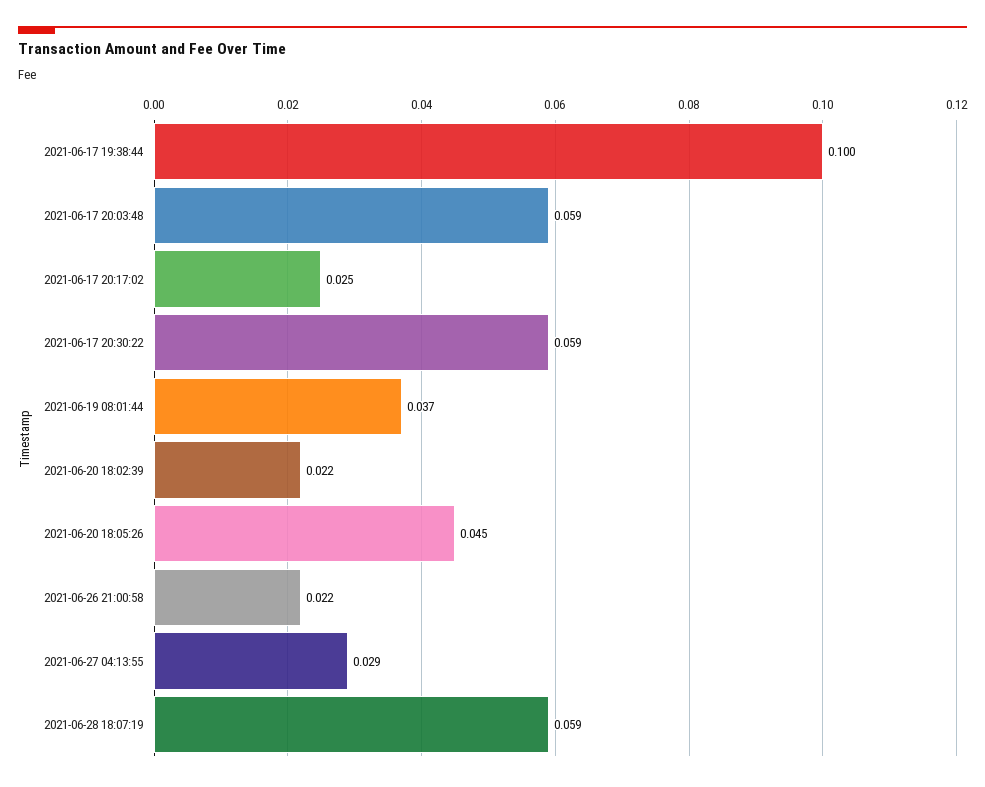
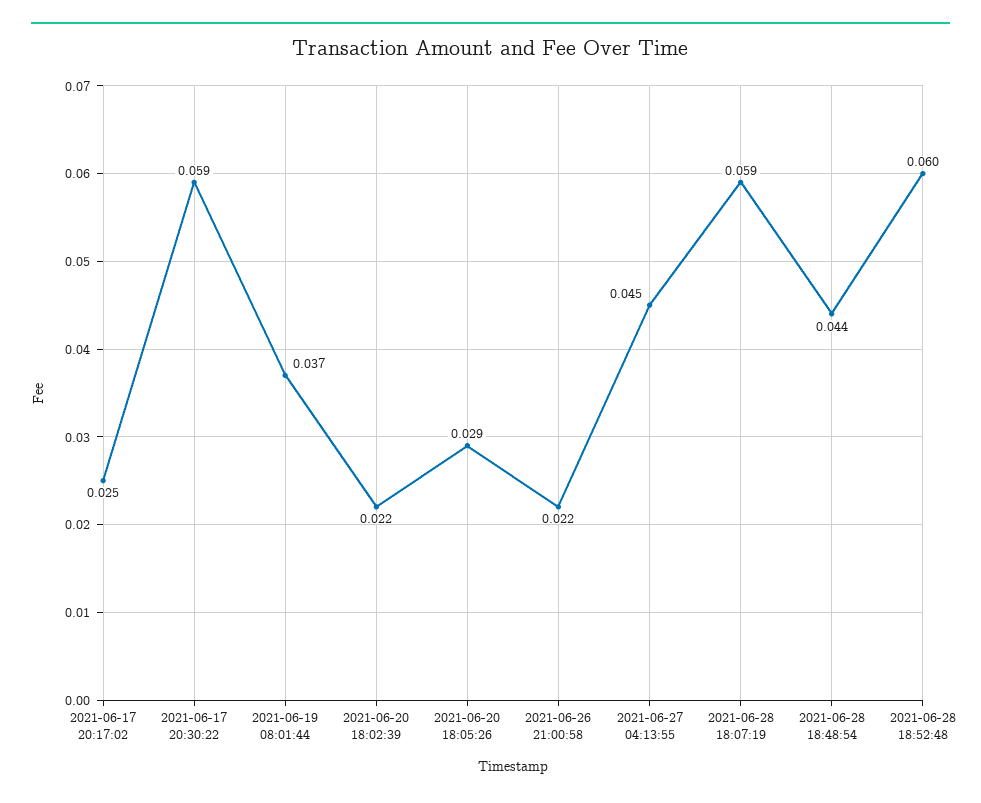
2021-06-17 19:38:44: 0.1 -> none
2021-06-17 20:03:48: 0.059 -> none
2021-06-20 18:05:26: 0.045 -> 0.029
2021-06-27 04:13:55: 0.029 -> 0.045
2021-06-28 18:48:54: none -> 0.044
2021-06-28 18:52:48: none -> 0.06

